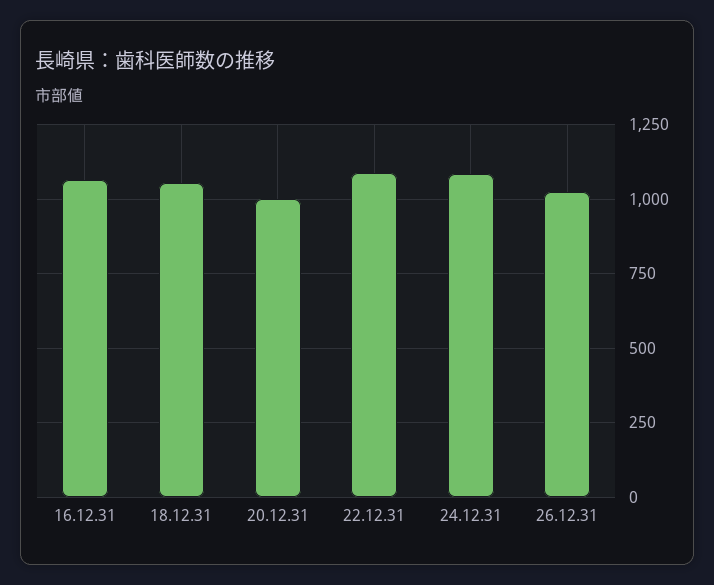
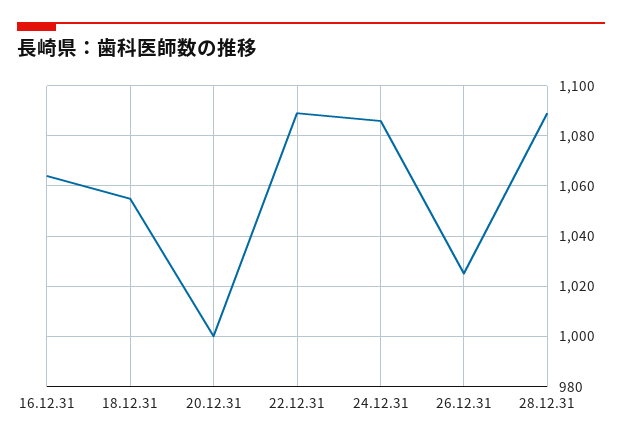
28.12.31: none -> 1090

